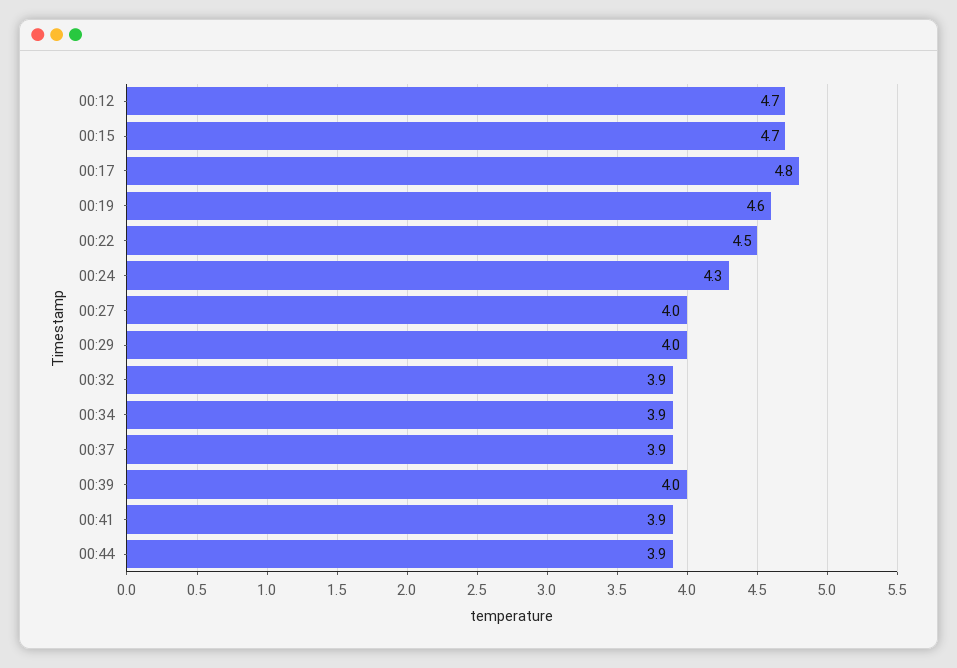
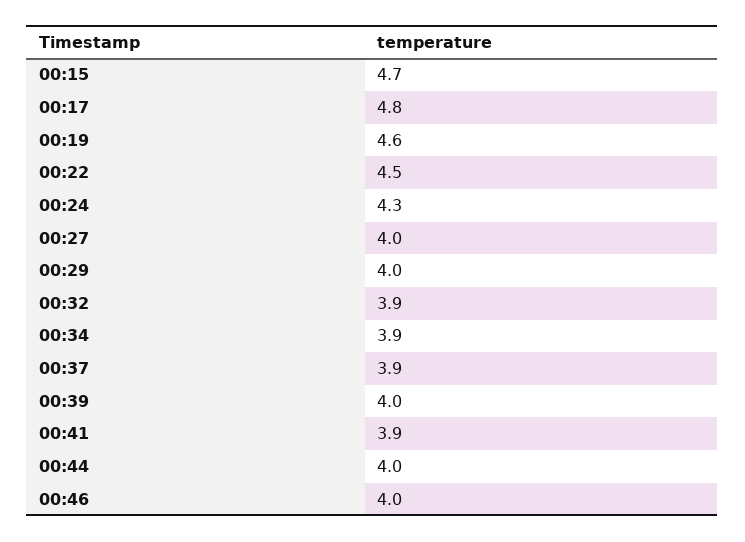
00:12: 4.7 -> none
00:44: 3.9 -> 4
00:46: none -> 4

